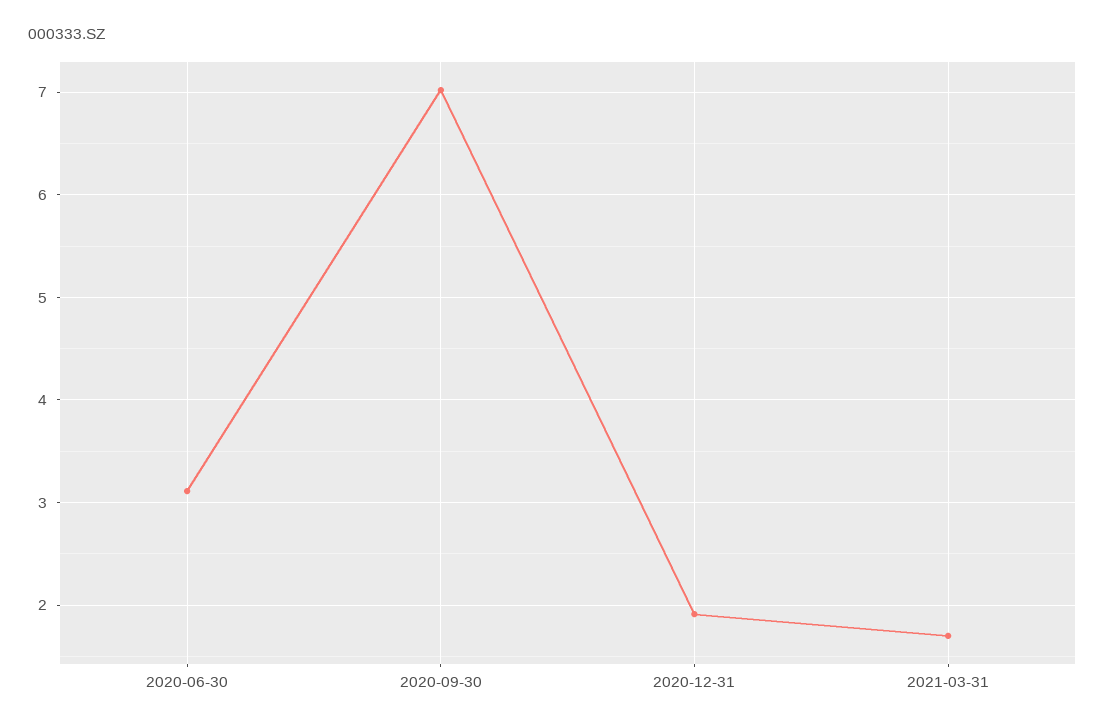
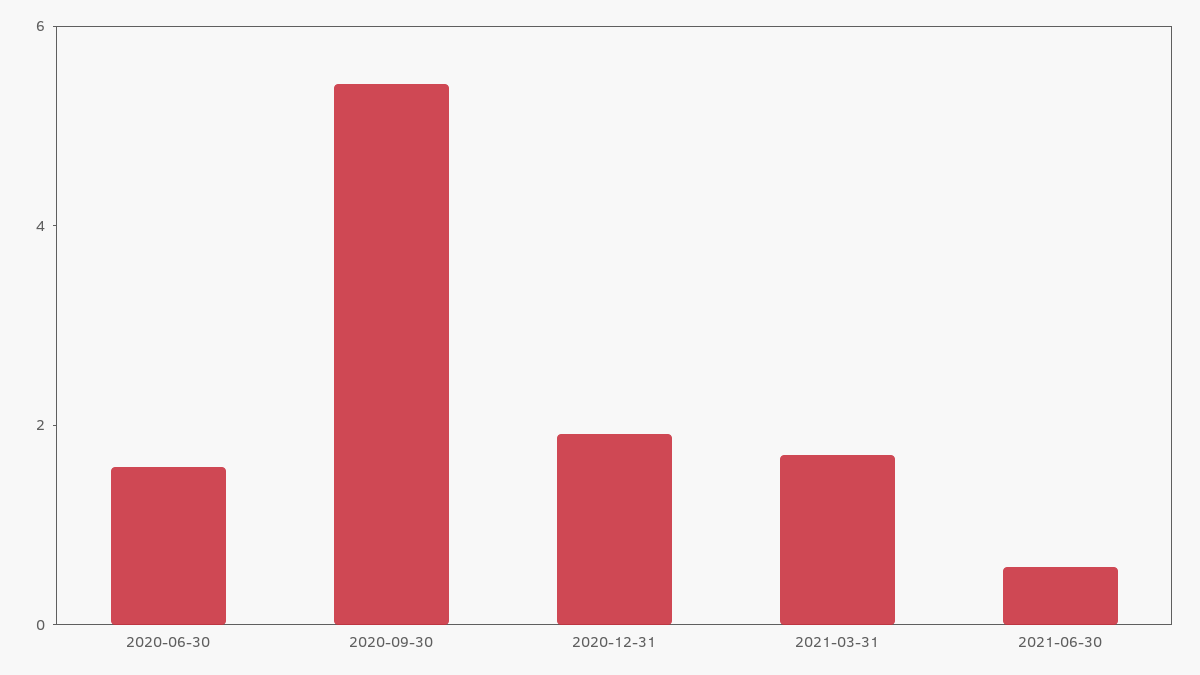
2020-06-30: 3.1 -> 1.5
2020-09-30: 7 -> 5.5
2021-06-30: none -> 0.5

